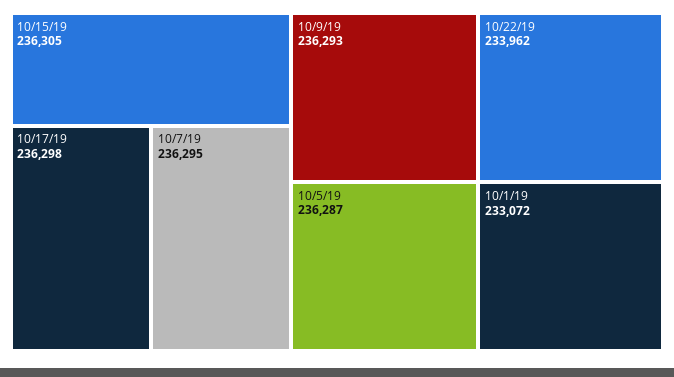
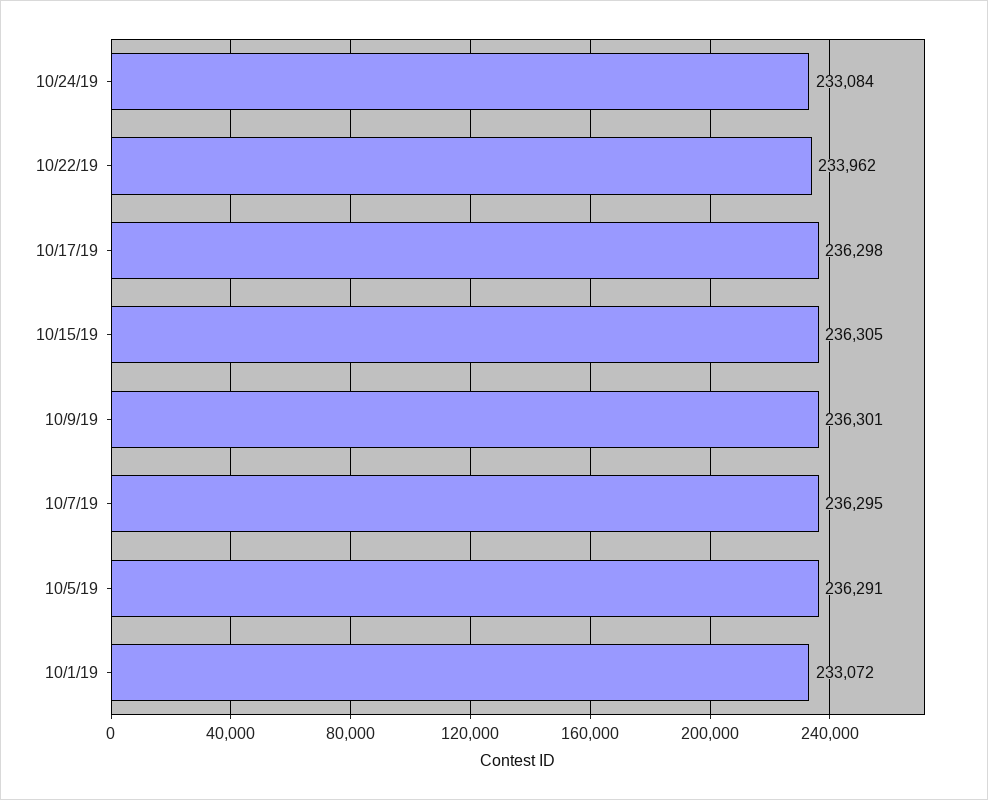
10/9/19: 236293 -> 236301
10/5/19: 236287 -> 236291
10/24/19: none -> 233084

